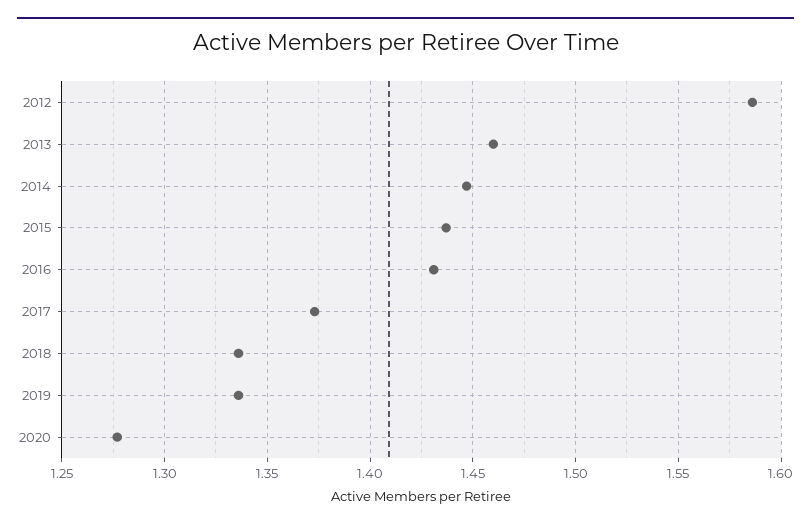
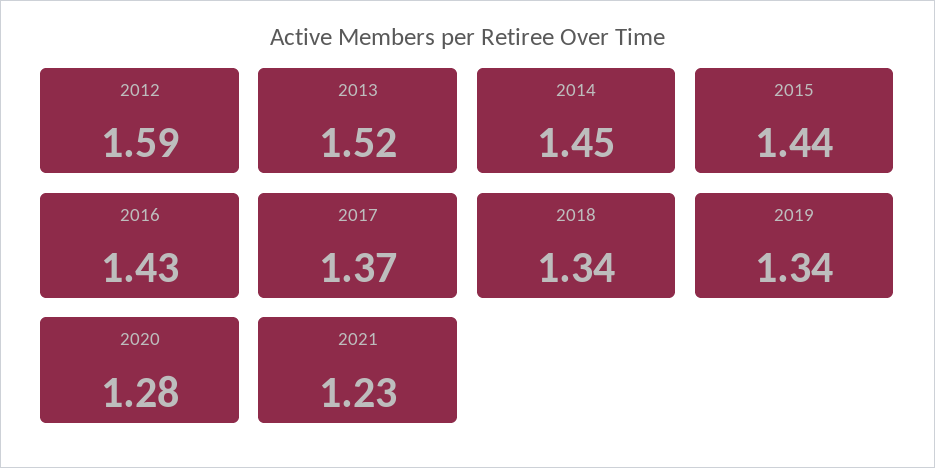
2013: 1.46 -> 1.52
2021: none -> 1.23

